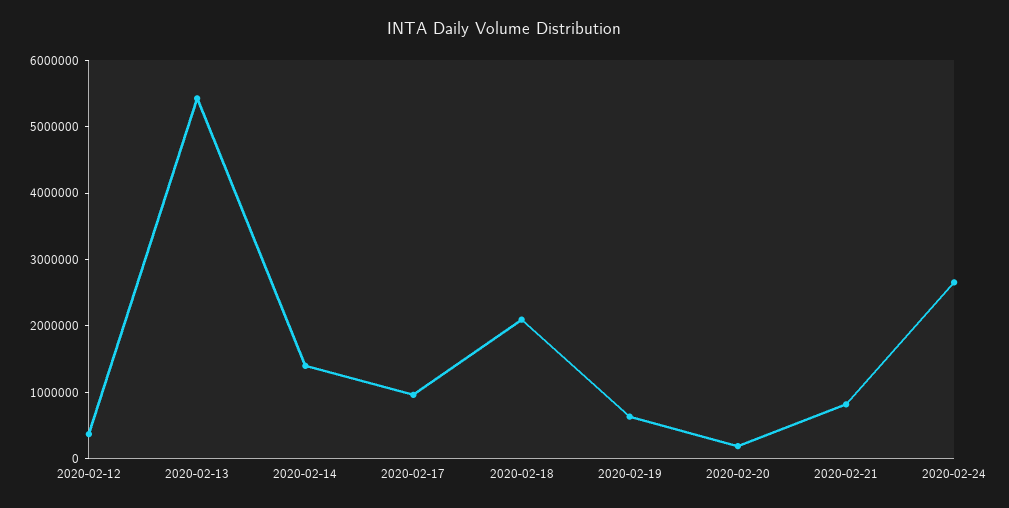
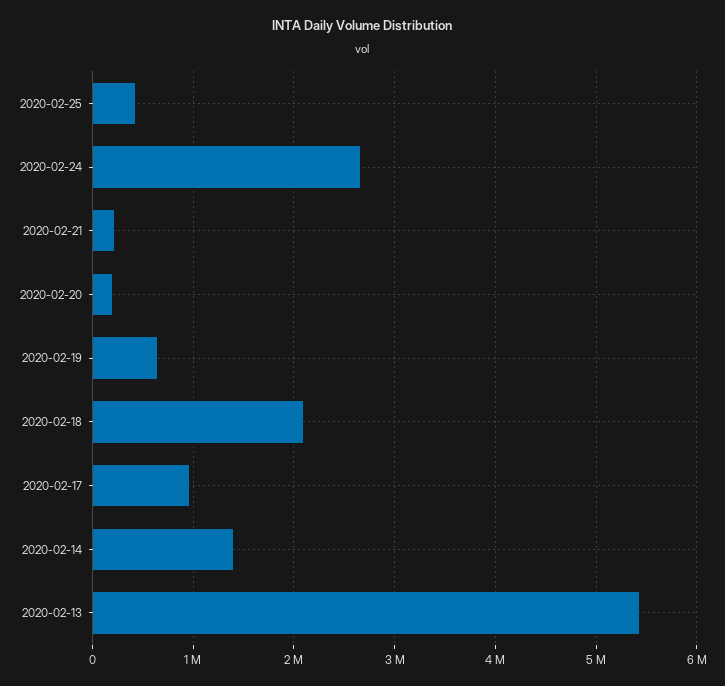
2020-02-12: 400000 -> none
2020-02-21: 800000 -> 200000
2020-02-25: none -> 400000

